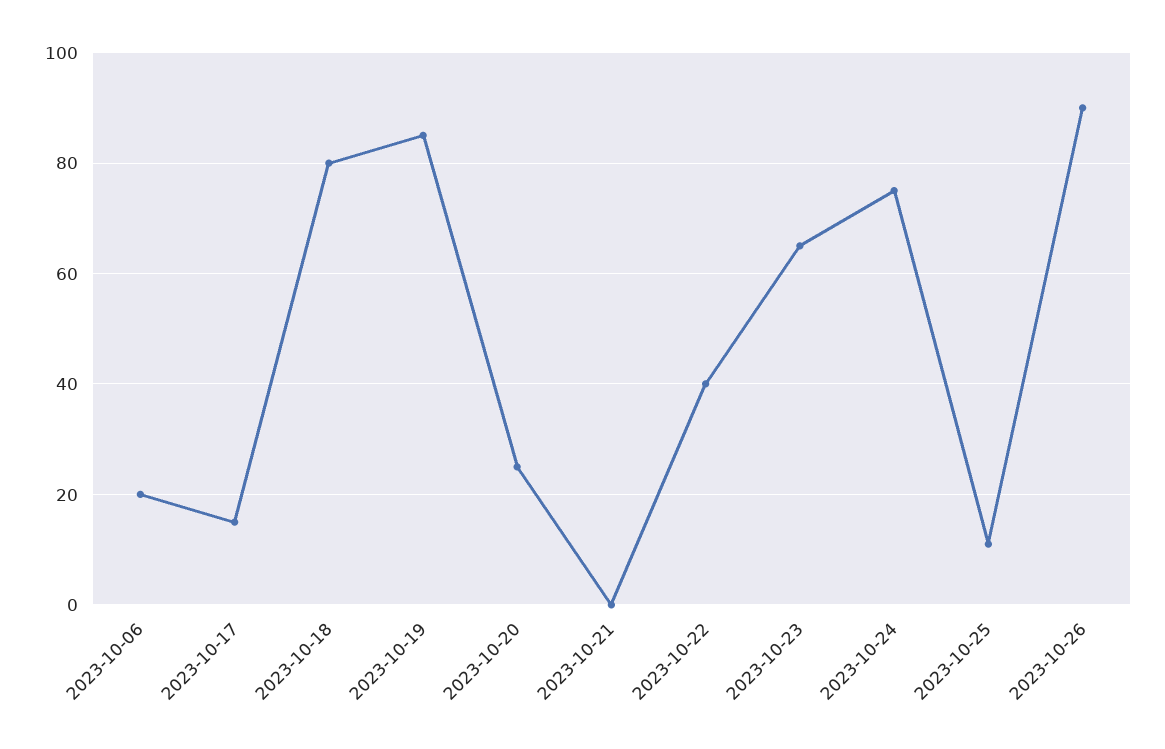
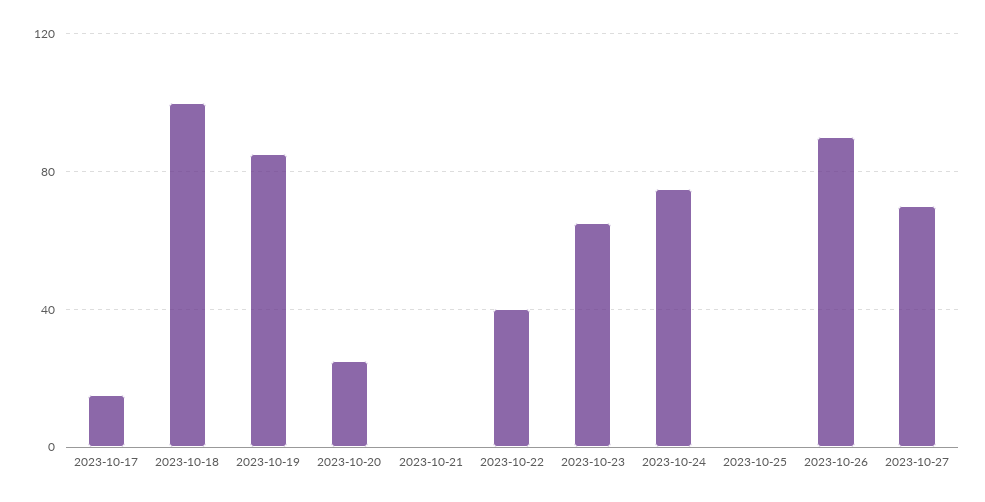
2023-10-06: 20 -> none
2023-10-18: 80 -> 100
2023-10-25: 10 -> 0
2023-10-27: none -> 70

